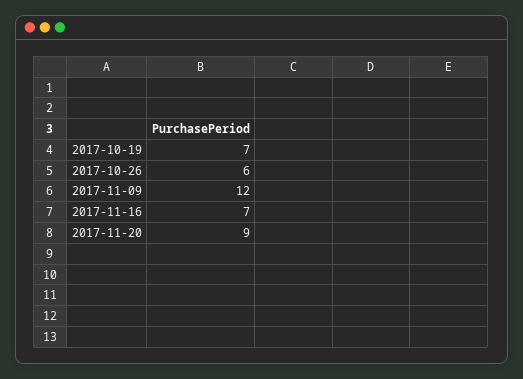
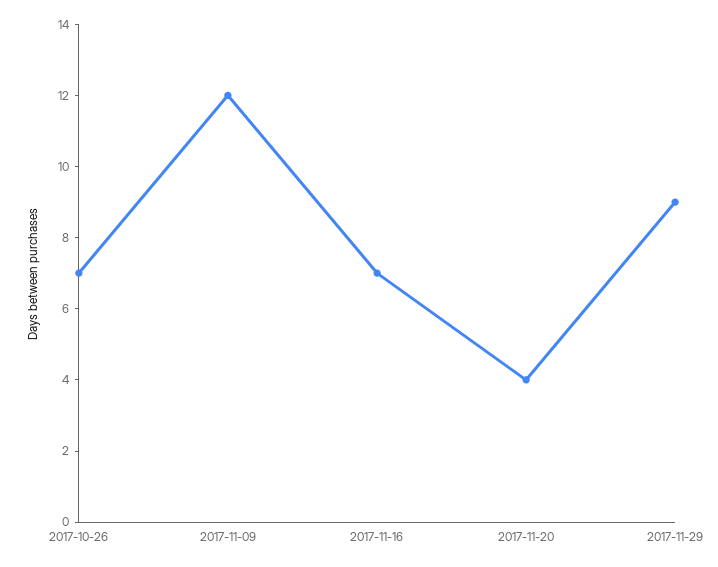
2017-10-19: 7 -> none
2017-10-26: 6 -> 7
2017-11-20: 9 -> 4
2017-11-29: none -> 9

